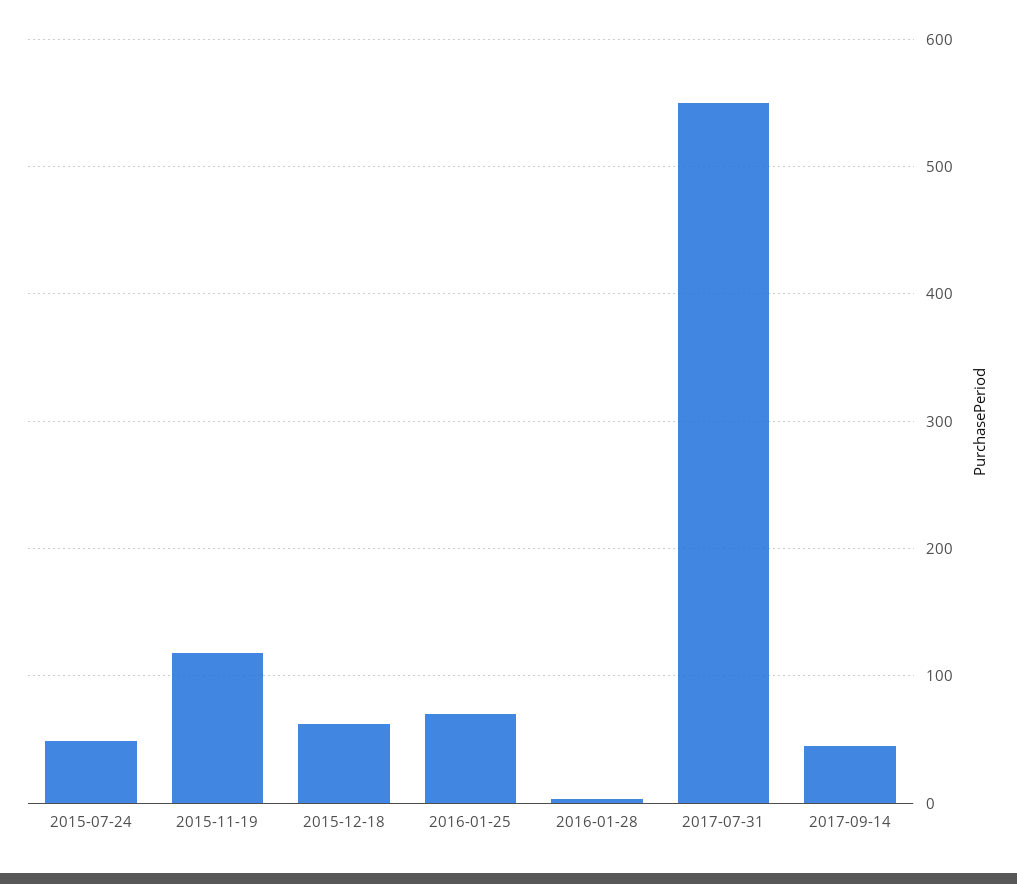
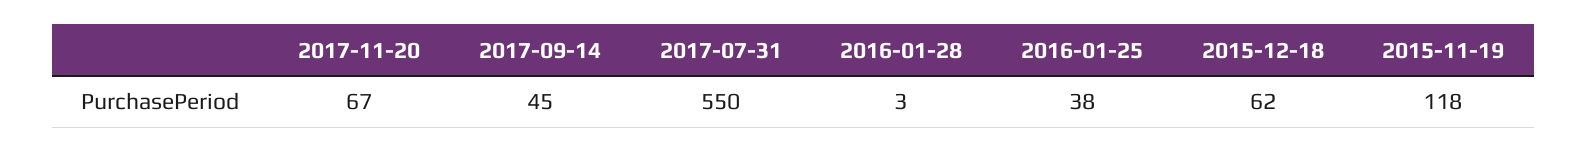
2015-07-24: 50 -> none
2016-01-25: 70 -> 38
2017-11-20: none -> 67

